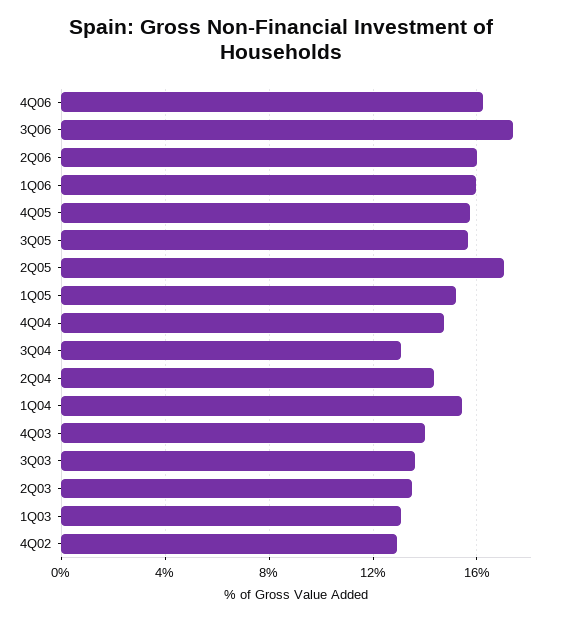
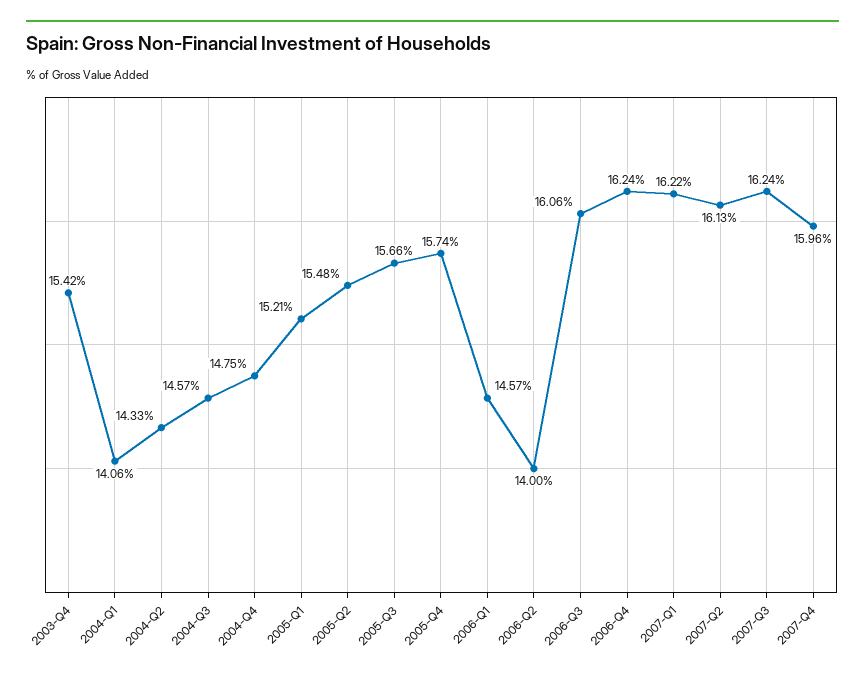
3Q06: 17.5 -> 16.06
2Q06: 16 -> 14
1Q06: 16 -> 14.57
2Q05: 17 -> 15.48
3Q04: 13 -> 14.57
1Q04: 15.5 -> 14.06
4Q03: 14 -> 15.42
3Q03: 13.5 -> none
2Q03: 13.5 -> none
1Q03: 13 -> none
4Q02: 13 -> none
2007-Q1: none -> 16.22
2007-Q2: none -> 16.13
2007-Q3: none -> 16.24
2007-Q4: none -> 15.96

